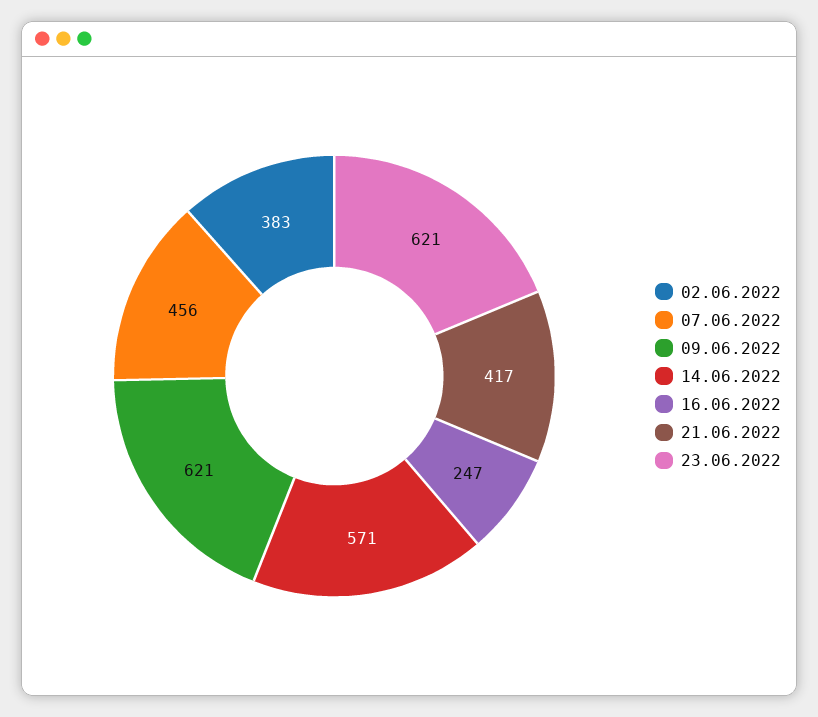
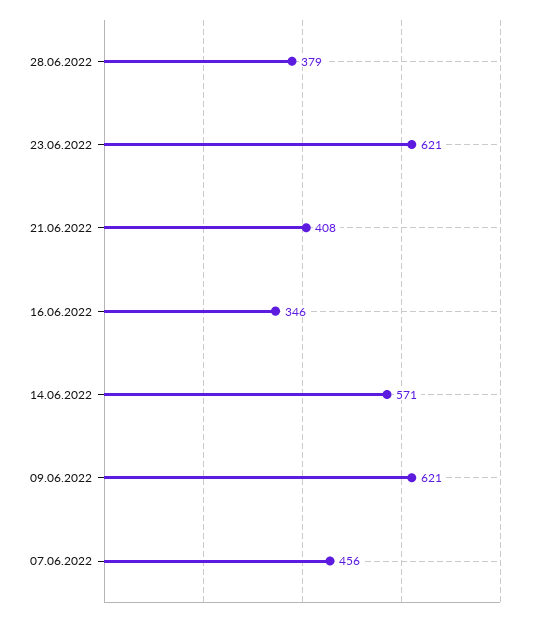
02.06.2022: 383 -> none
16.06.2022: 247 -> 346
21.06.2022: 417 -> 408
28.06.2022: none -> 379

